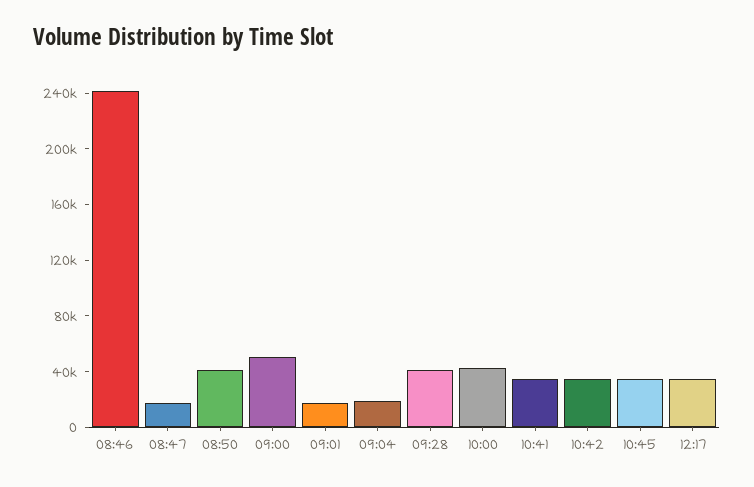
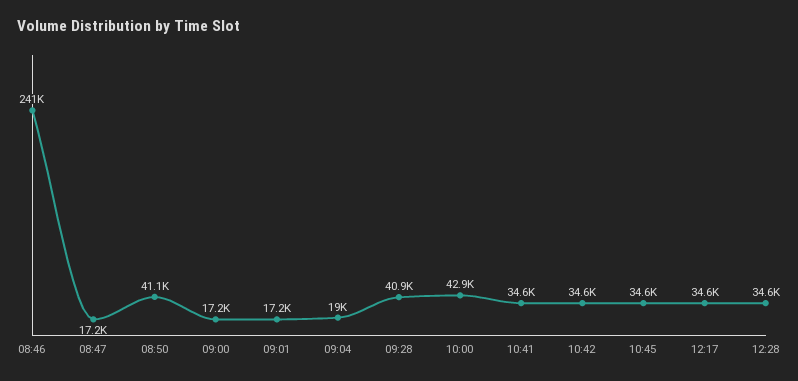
09:00: 50000 -> 17200
12:28: none -> 34600

